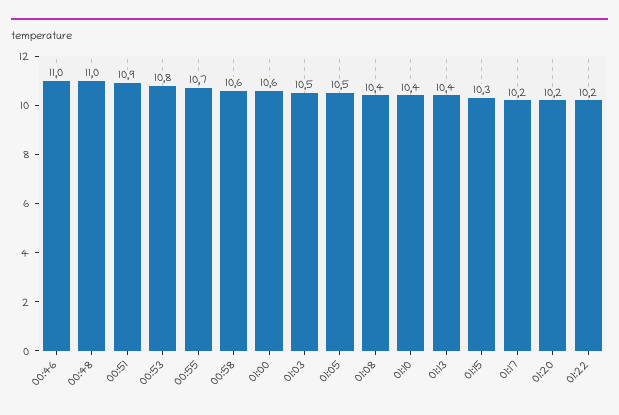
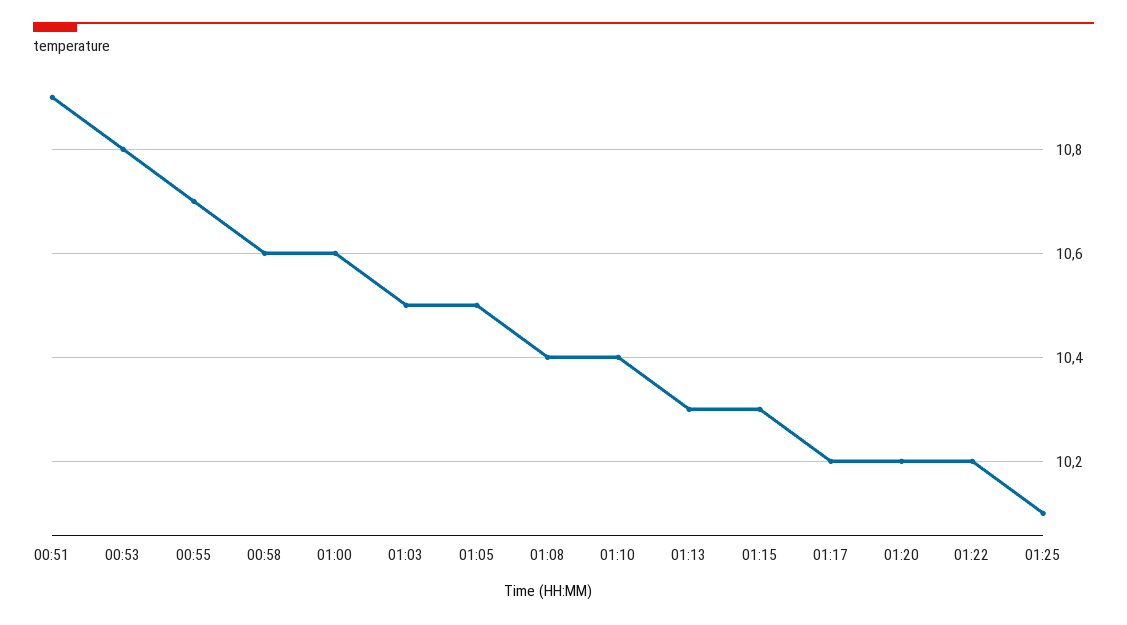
00:46: 11 -> none
00:48: 11 -> none
01:13: 10.4 -> 10.3
01:25: none -> 10.1

